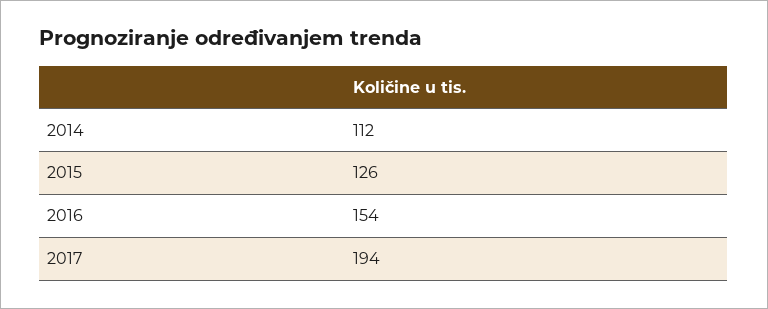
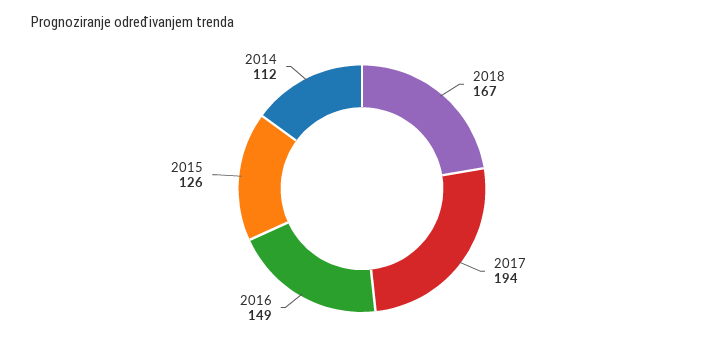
2016: 154 -> 149
2018: none -> 167

